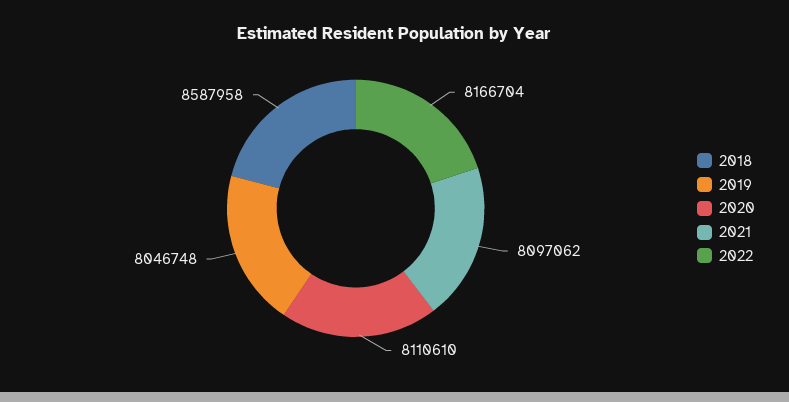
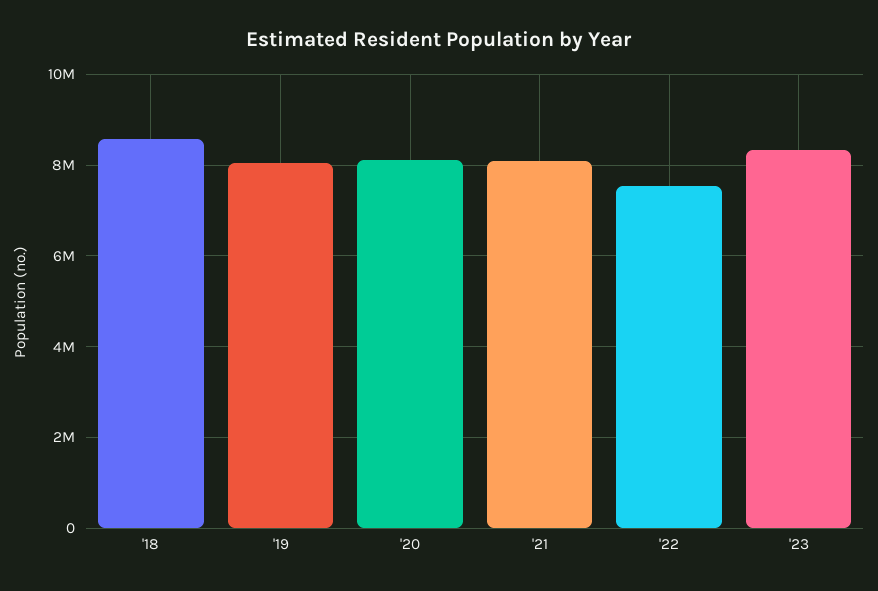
2022: 8166704 -> 7600000
'23: none -> 8400000

